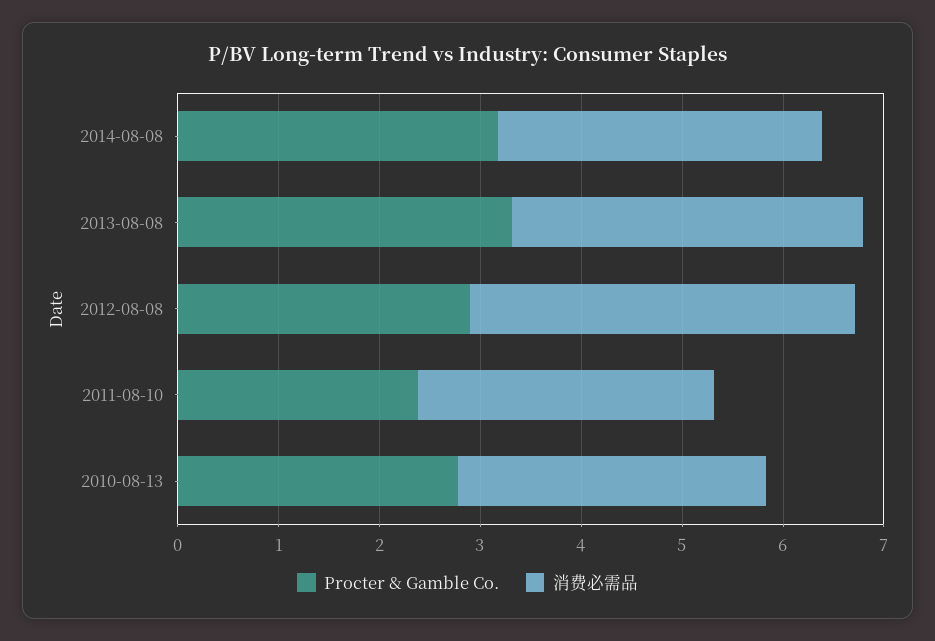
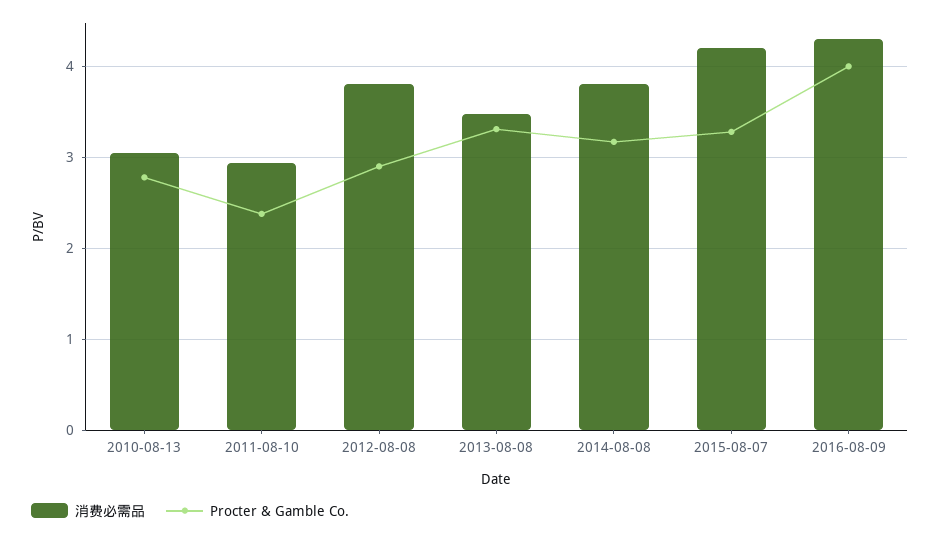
消费必需品, 2014-08-08: 3.2 -> 3.8
消费必需品, 2015-08-07: none -> 4.2
Procter & Gamble Co., 2015-08-07: none -> 3.3
消费必需品, 2016-08-09: none -> 4.3
Procter & Gamble Co., 2016-08-09: none -> 4

